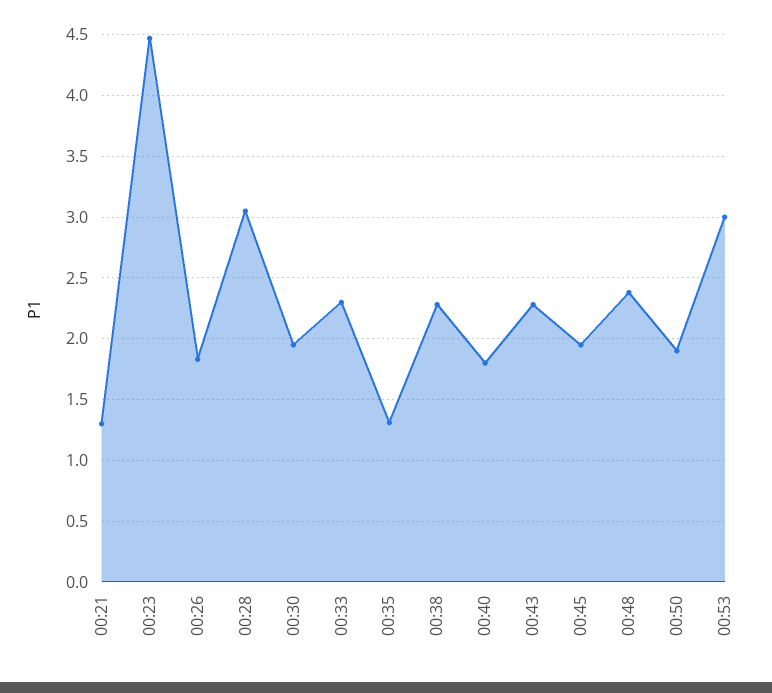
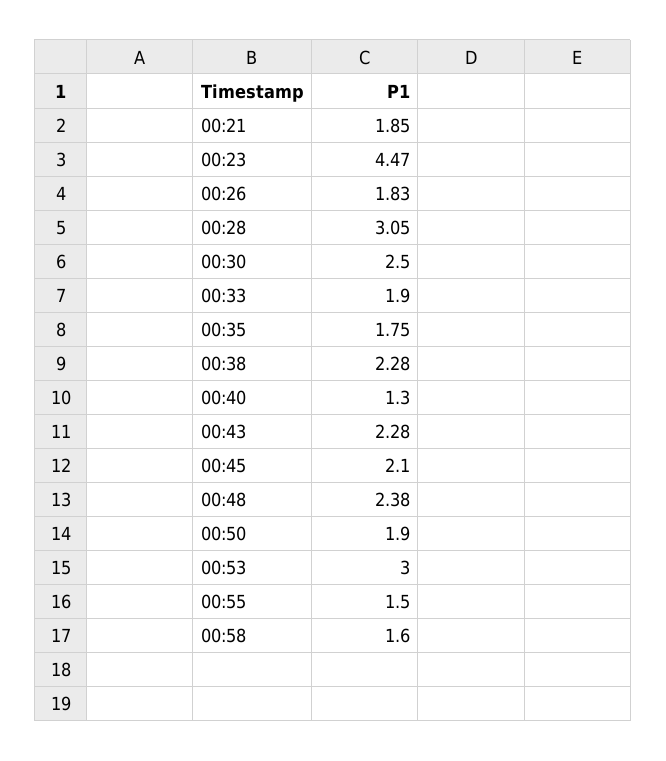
00:21: 1.3 -> 1.85
00:30: 1.95 -> 2.5
00:33: 2.3 -> 1.9
00:35: 1.3 -> 1.75
00:40: 1.8 -> 1.3
00:45: 1.95 -> 2.1
00:55: none -> 1.5
00:58: none -> 1.6

